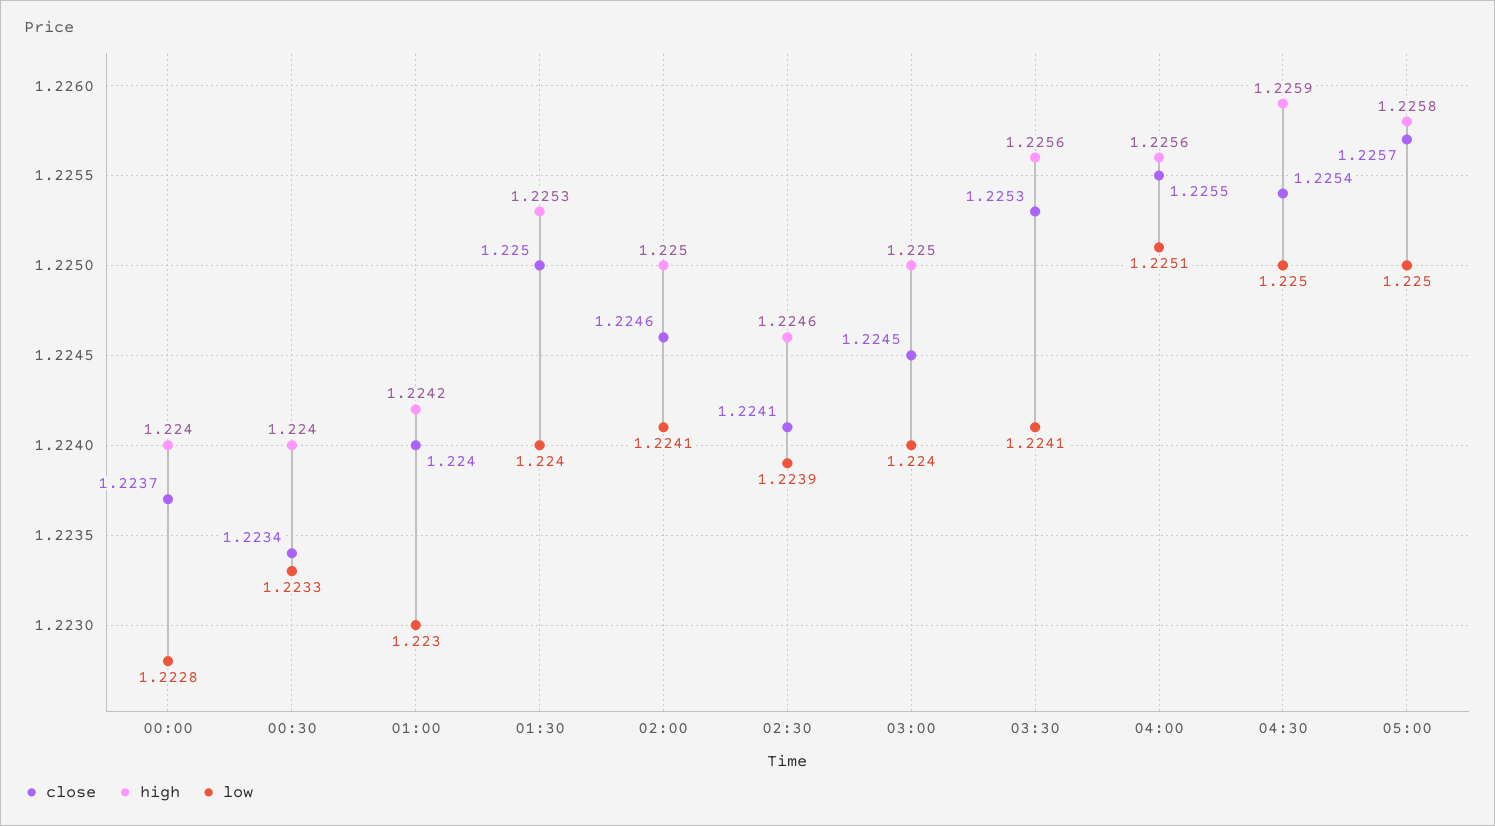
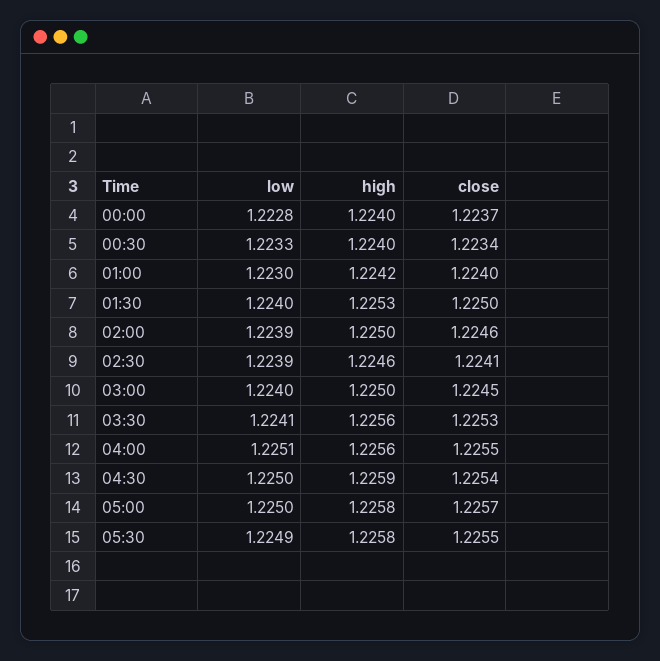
low, 02:00: 1.2241 -> 1.2239
low, 05:30: none -> 1.2249
high, 05:30: none -> 1.2258
close, 05:30: none -> 1.2255

